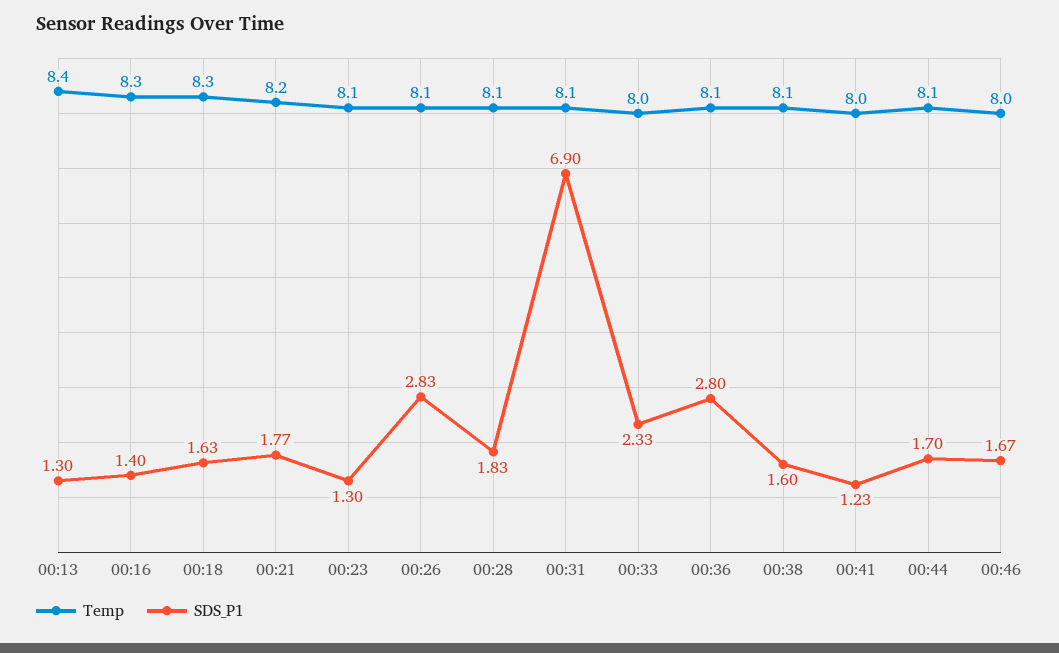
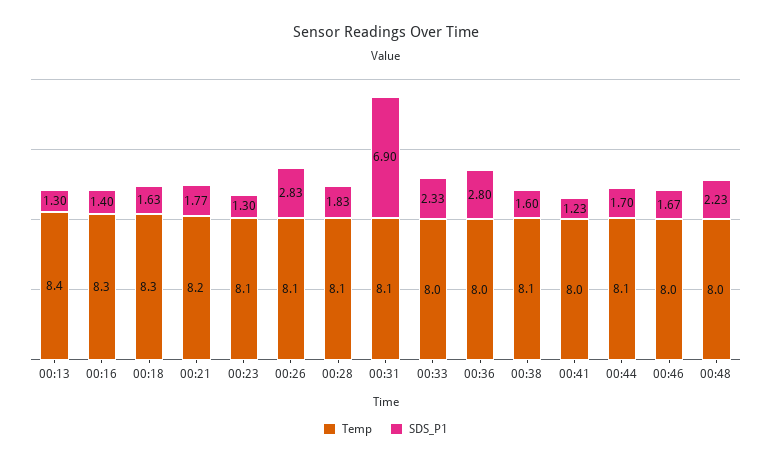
Temp, 00:36: 8.1 -> 8
Temp, 00:48: none -> 8
SDS_P1, 00:48: none -> 2.23

